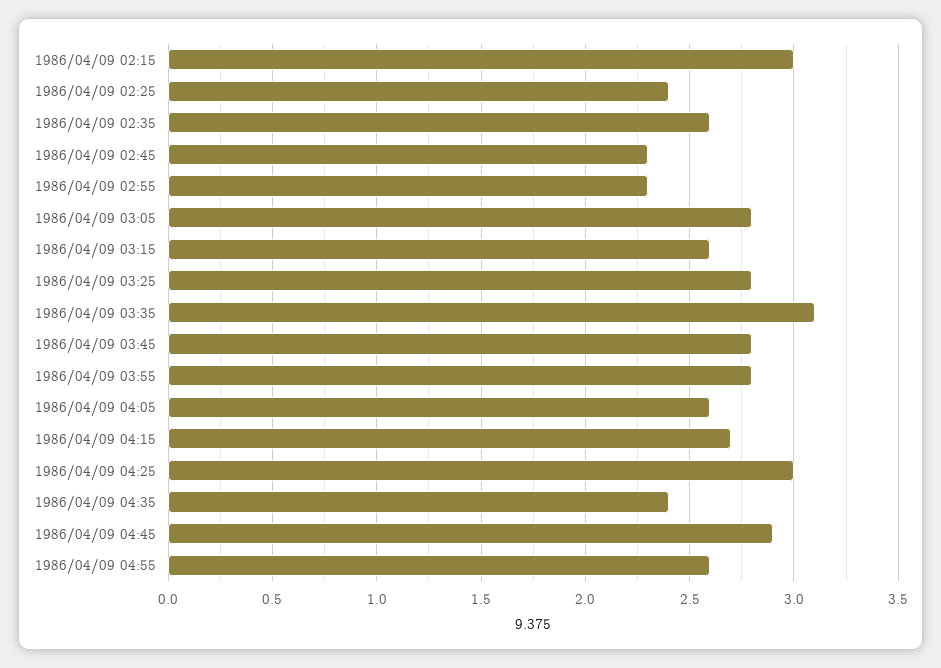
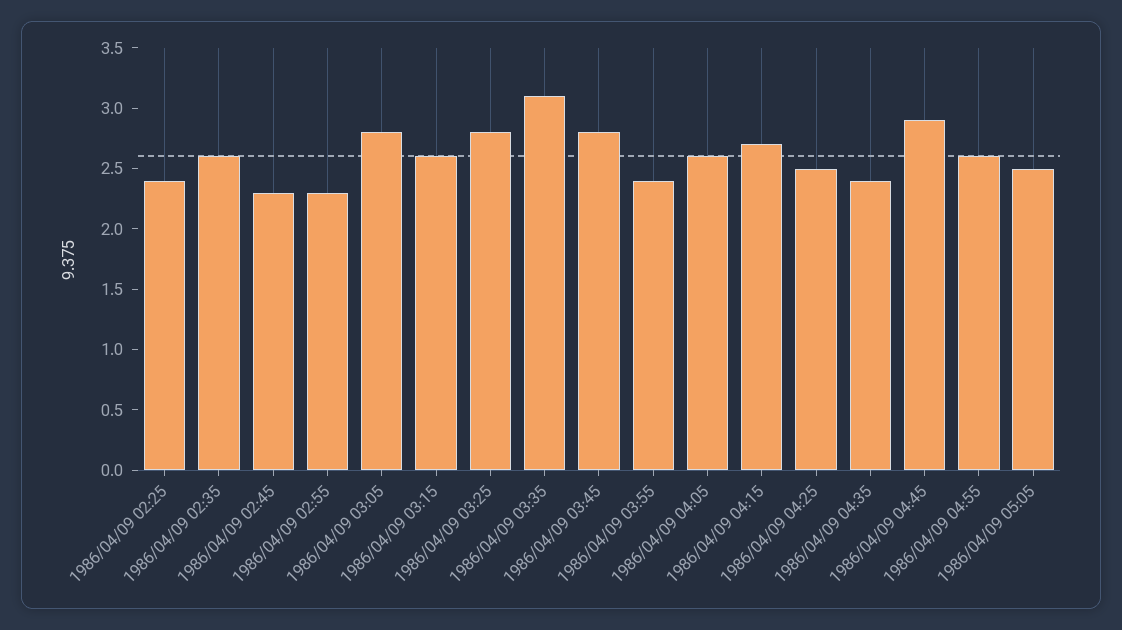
1986/04/09 02:15: 3 -> none
1986/04/09 03:55: 2.8 -> 2.4
1986/04/09 04:25: 3 -> 2.5
1986/04/09 05:05: none -> 2.5

